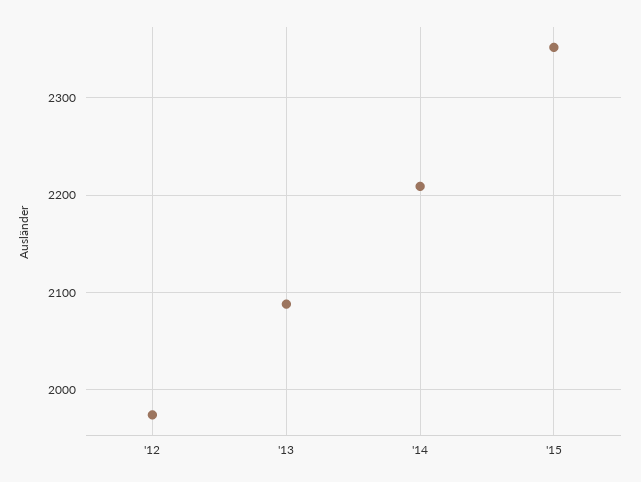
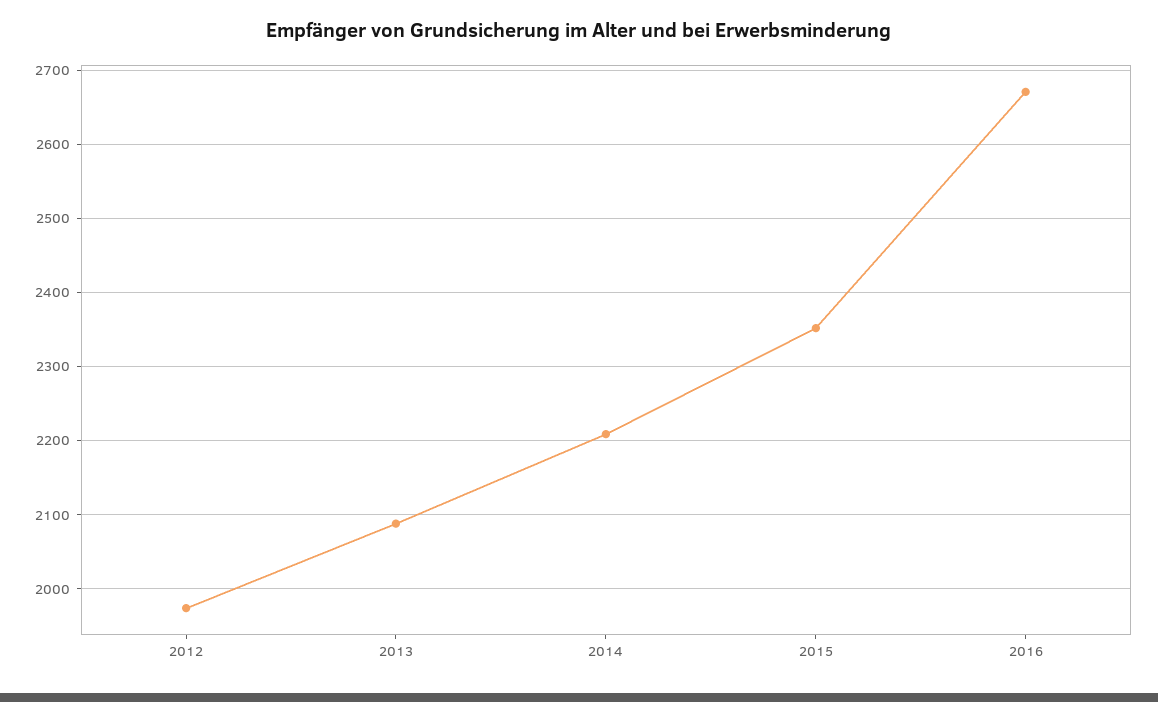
2016: none -> 2670

